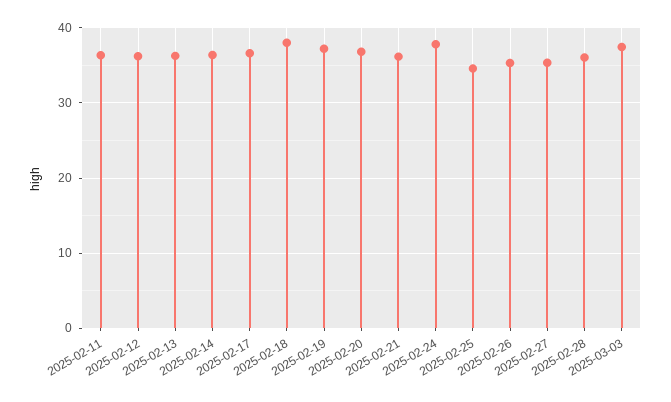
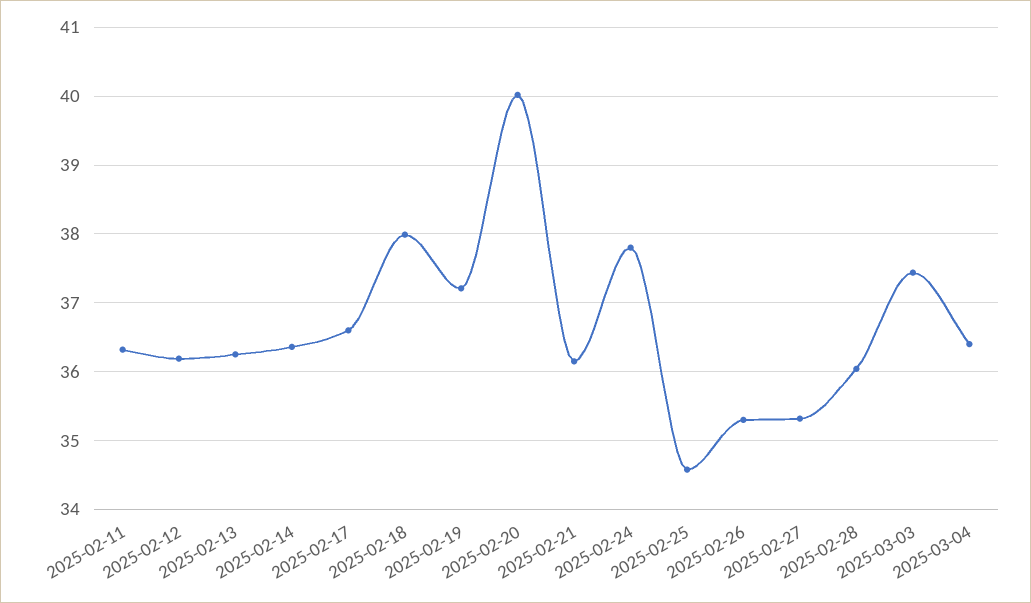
2025-02-20: 37 -> 40
2025-03-04: none -> 36.4

